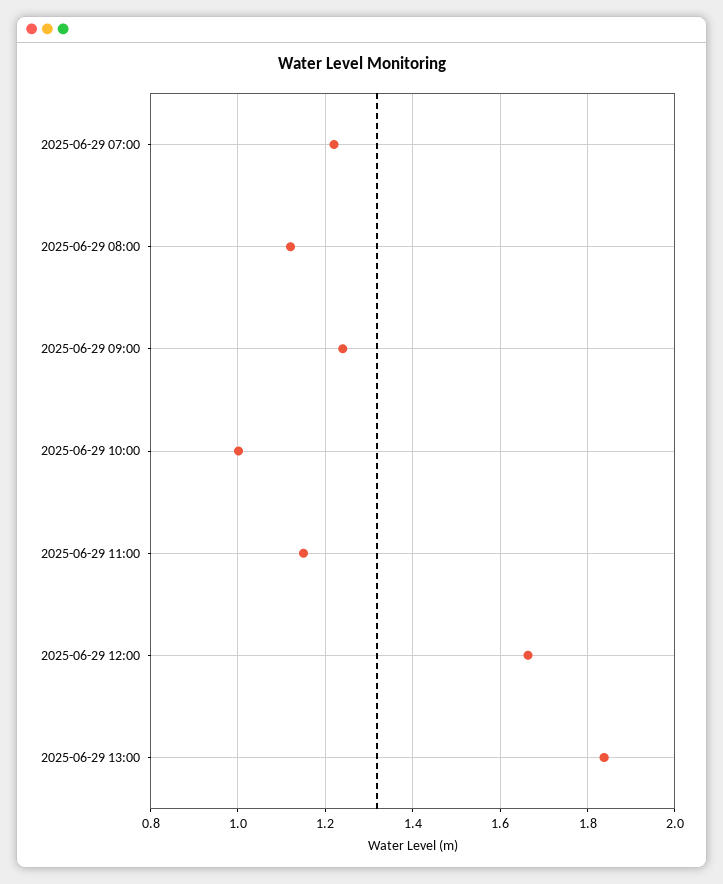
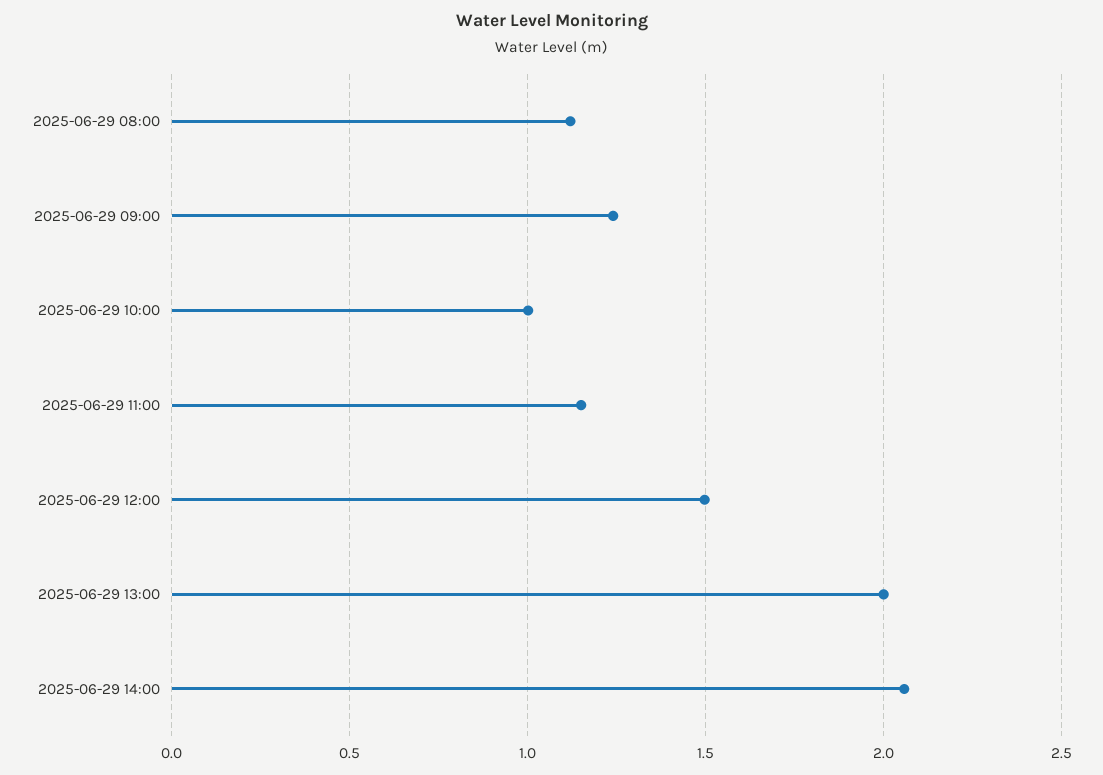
2025-06-29 07:00: 1.22 -> none
2025-06-29 12:00: 1.66 -> 1.5
2025-06-29 13:00: 1.84 -> 2
2025-06-29 14:00: none -> 2.05

